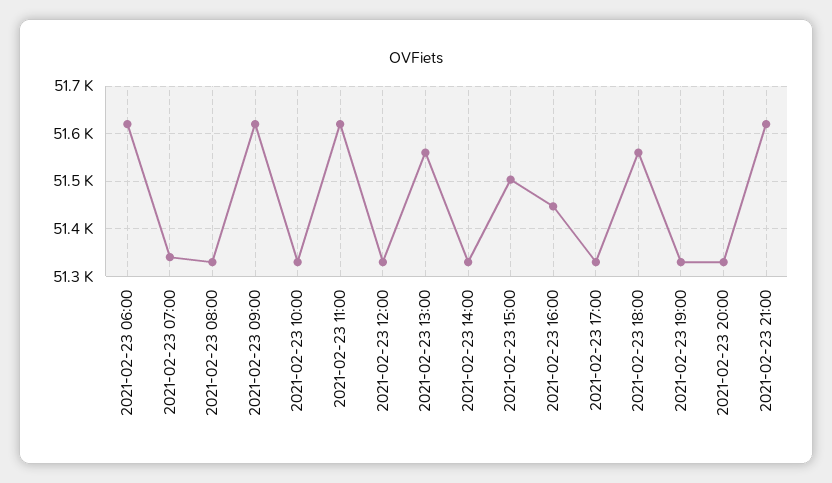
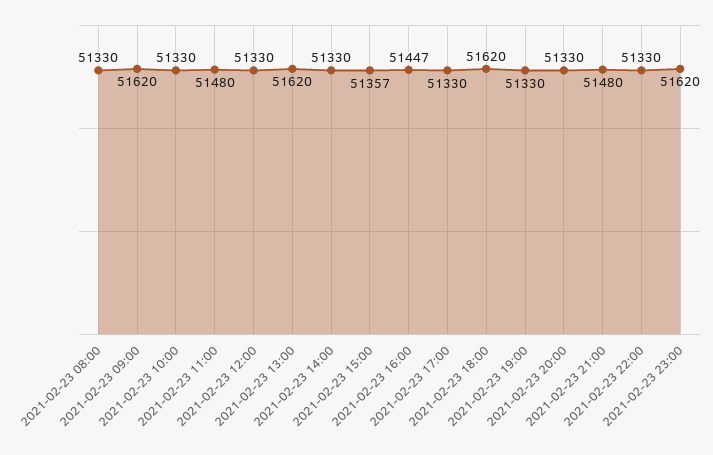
2021-02-23 06:00: 51620 -> none
2021-02-23 07:00: 51340 -> none
2021-02-23 11:00: 51620 -> 51480
2021-02-23 13:00: 51560 -> 51620
2021-02-23 15:00: 51500 -> 51357
2021-02-23 18:00: 51560 -> 51620
2021-02-23 21:00: 51620 -> 51480
2021-02-23 22:00: none -> 51330
2021-02-23 23:00: none -> 51620

